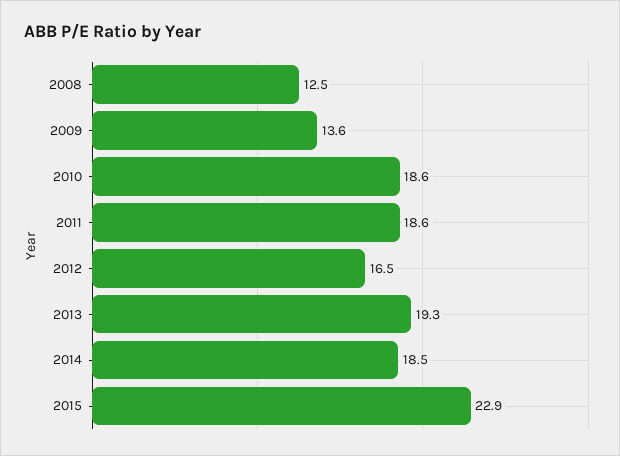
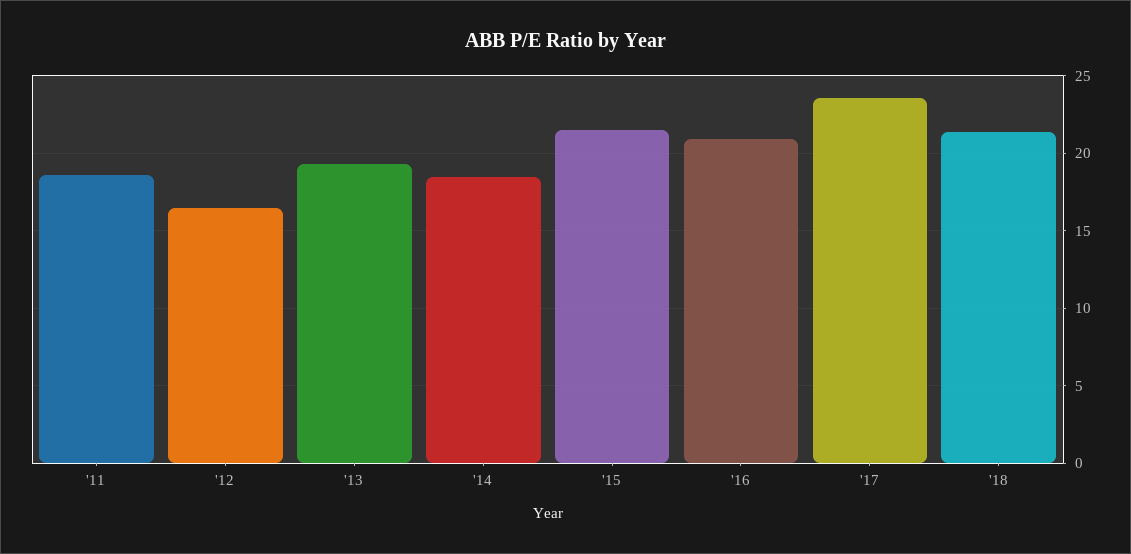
2008: 12.5 -> none
2009: 13.6 -> none
2010: 18.6 -> none
2015: 22.9 -> 21.5
'16: none -> 21
'17: none -> 23.5
'18: none -> 21.5

